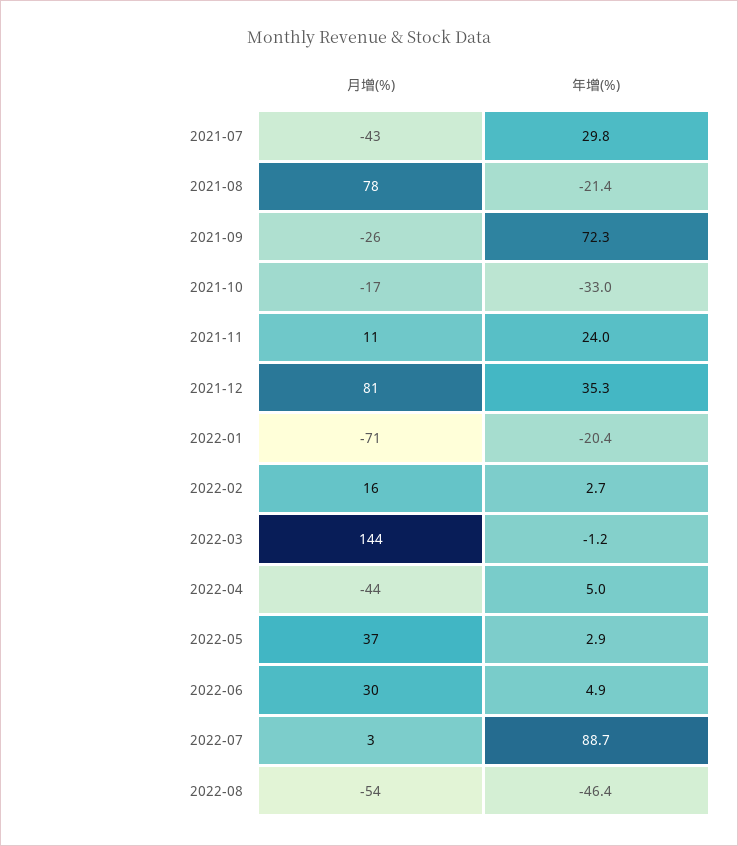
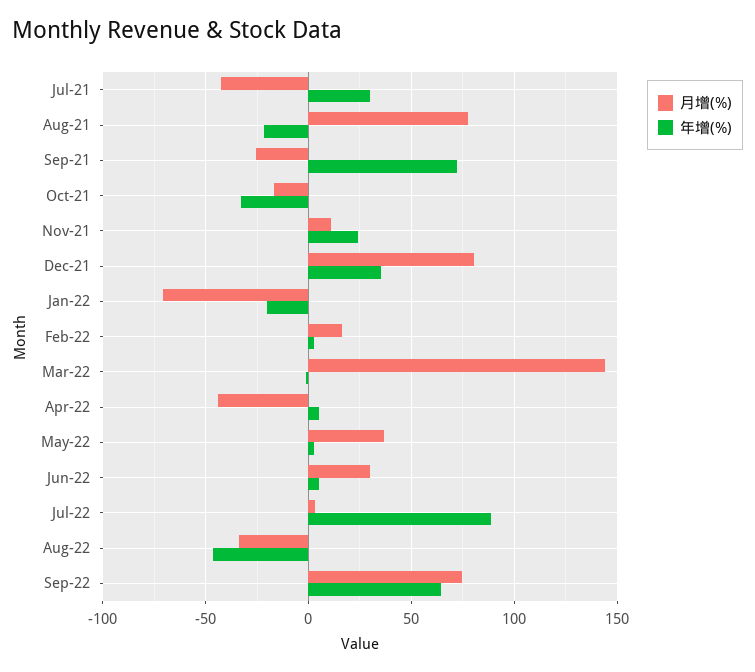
月增(%), 2022-08: -54 -> -35
月增(%), Sep-22: none -> 75
年增(%), Sep-22: none -> 65

